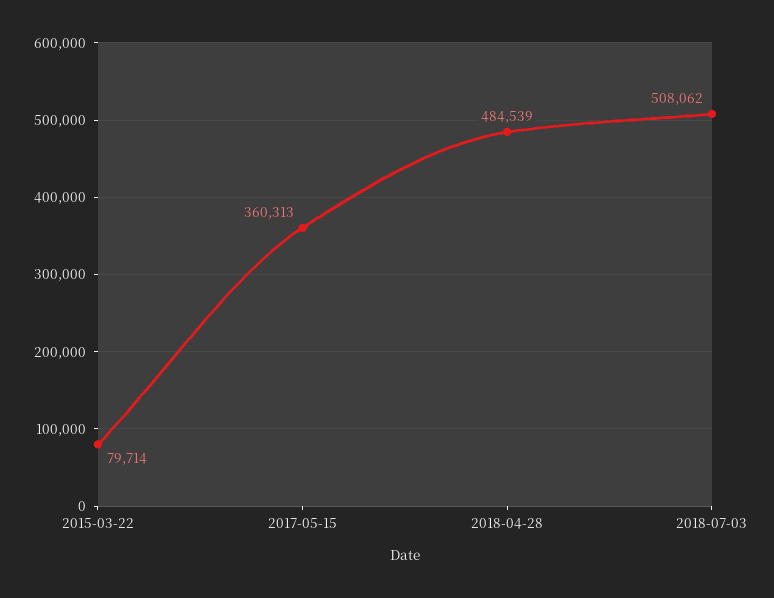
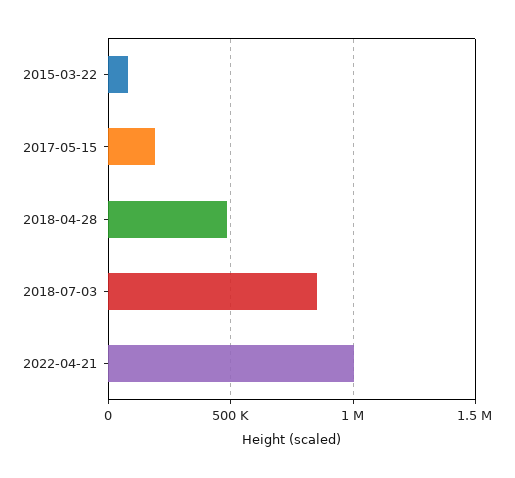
2017-05-15: 360313 -> 200000
2018-07-03: 508062 -> 850000
2022-04-21: none -> 1000000

